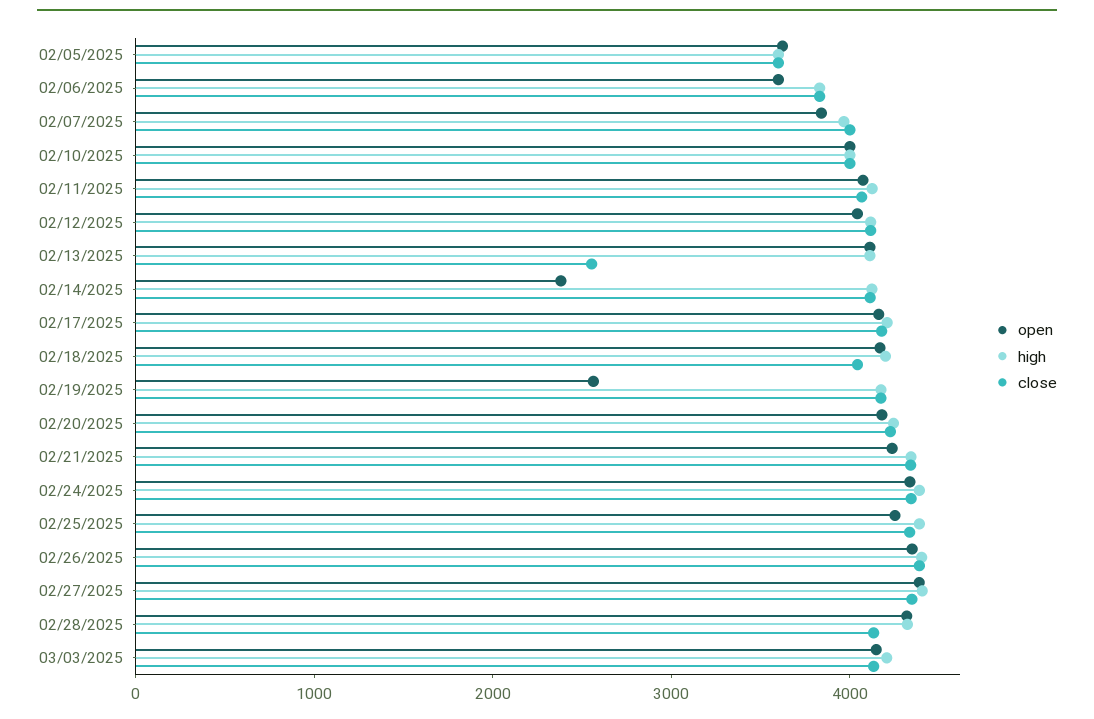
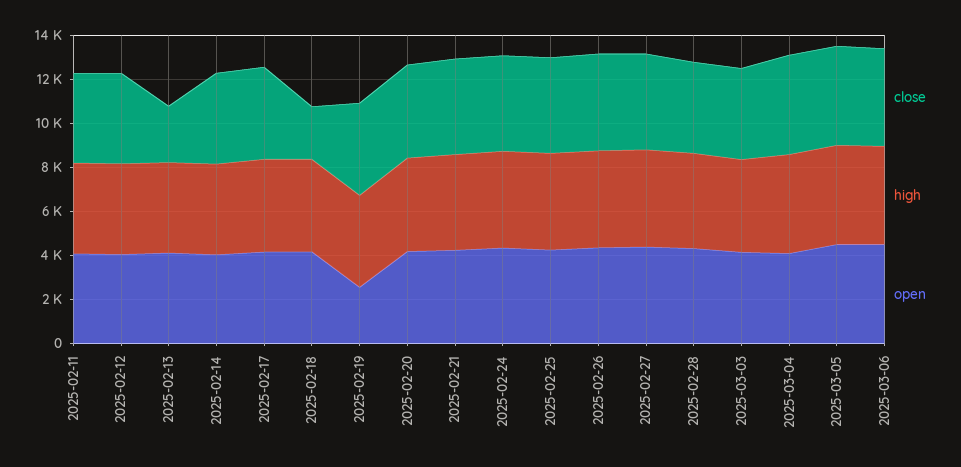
open, 02/05/2025: 3600 -> none
high, 02/05/2025: 3600 -> none
close, 02/05/2025: 3600 -> none
open, 02/06/2025: 3600 -> none
high, 02/06/2025: 3800 -> none
close, 02/06/2025: 3800 -> none
open, 02/07/2025: 3800 -> none
high, 02/07/2025: 4000 -> none
close, 02/07/2025: 4000 -> none
open, 02/10/2025: 4000 -> none
high, 02/10/2025: 4000 -> none
close, 02/10/2025: 4000 -> none
open, 02/14/2025: 2400 -> 4000
close, 02/18/2025: 4000 -> 2500
close, 2025-03-04: none -> 4500
high, 2025-03-04: none -> 4500
open, 2025-03-04: none -> 4000
close, 2025-03-05: none -> 4500
high, 2025-03-05: none -> 4500
open, 2025-03-05: none -> 4500
close, 2025-03-06: none -> 4500
high, 2025-03-06: none -> 4500
open, 2025-03-06: none -> 4500

